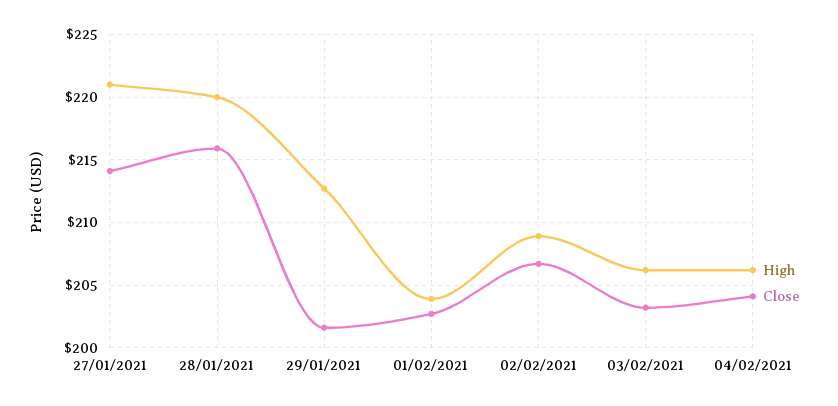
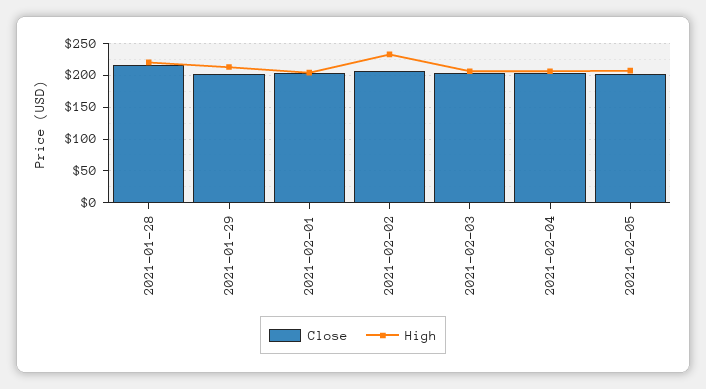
High, 27/01/2021: 221 -> none
Close, 27/01/2021: 214 -> none
High, 02/02/2021: 209 -> 230
Close, 2021-02-05: none -> 200
High, 2021-02-05: none -> 210

